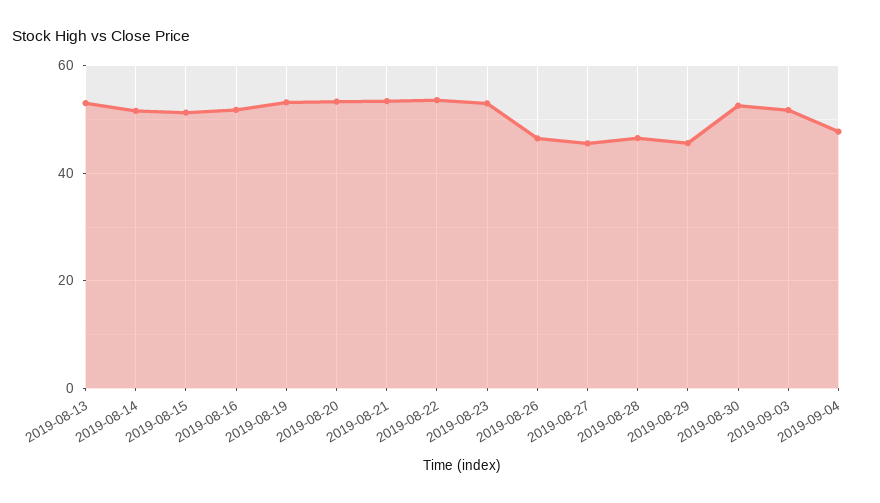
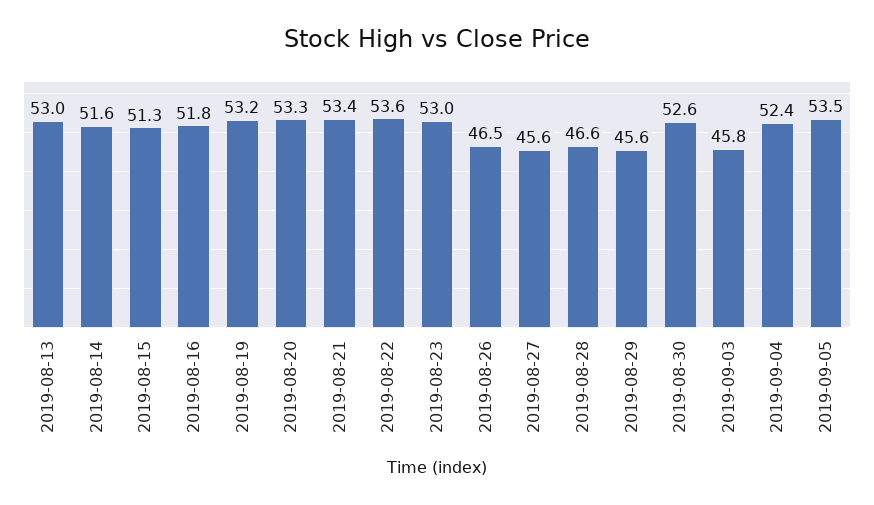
2019-09-03: 52 -> 45.8
2019-09-04: 48 -> 52.4
2019-09-05: none -> 53.5

